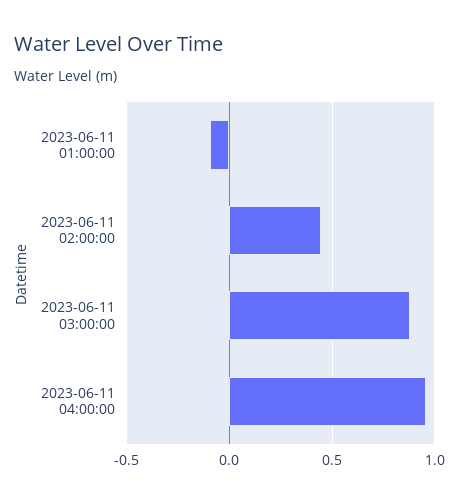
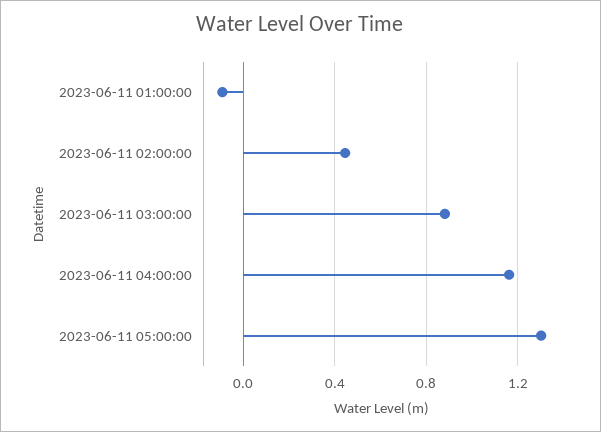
2023-06-11 04:00:00: 0.95 -> 1.15
2023-06-11 05:00:00: none -> 1.3

